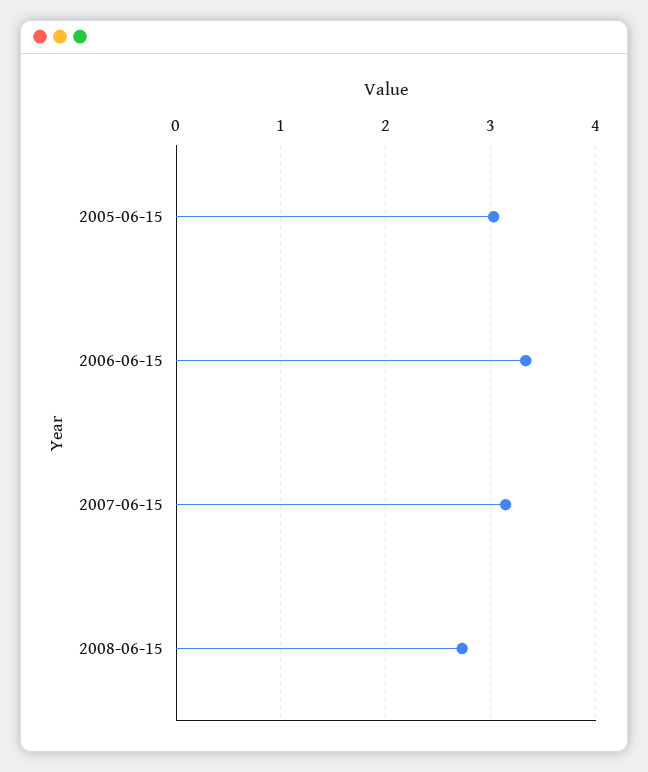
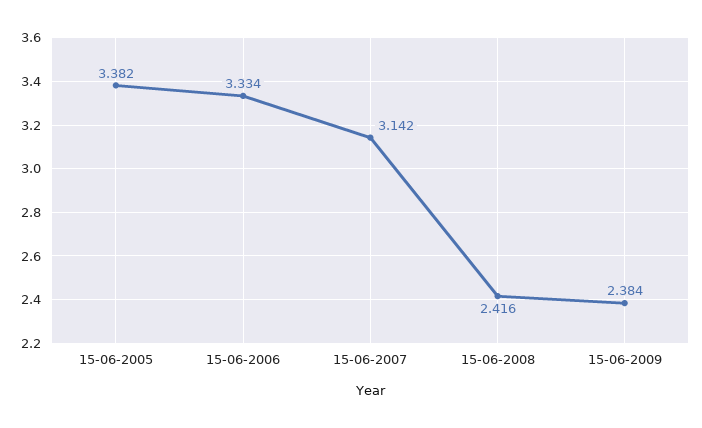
2005-06-15: 3 -> 3.382
2008-06-15: 2.7 -> 2.416
15-06-2009: none -> 2.384

